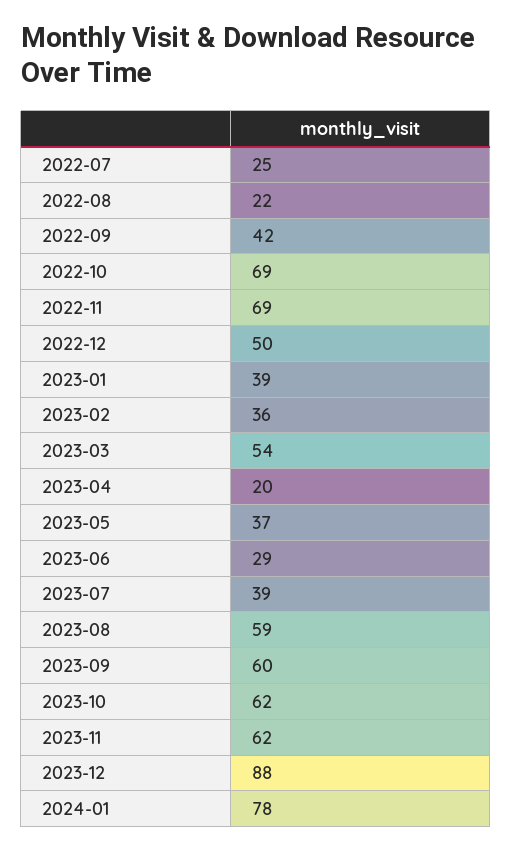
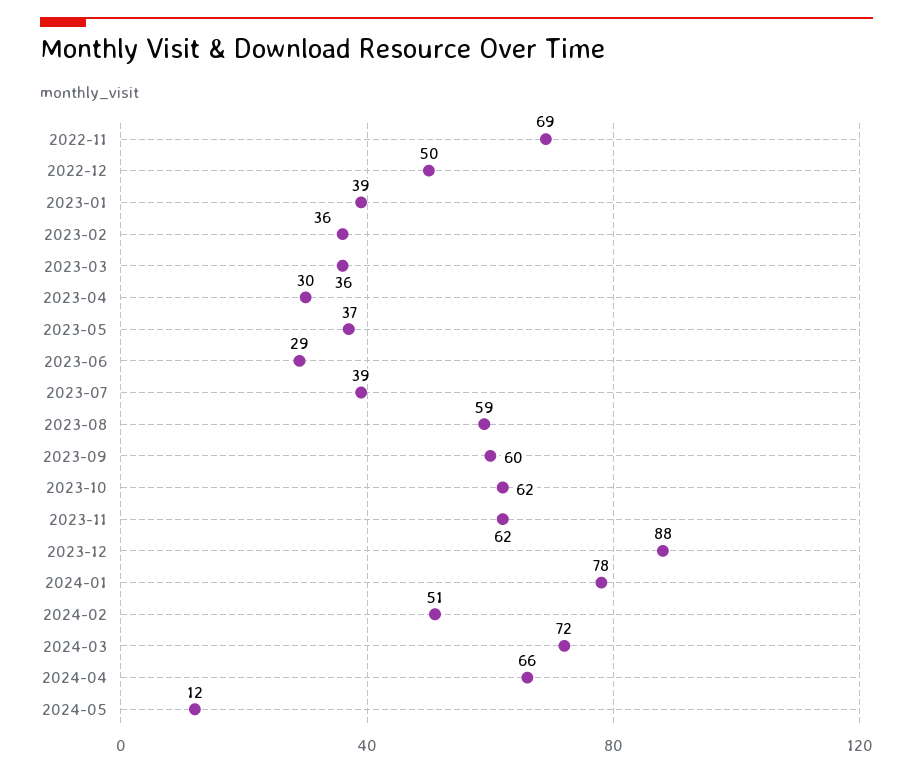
2022-07: 25 -> none
2022-08: 22 -> none
2022-09: 42 -> none
2022-10: 69 -> none
2023-03: 54 -> 36
2023-04: 20 -> 30
2024-02: none -> 51
2024-03: none -> 72
2024-04: none -> 66
2024-05: none -> 12

